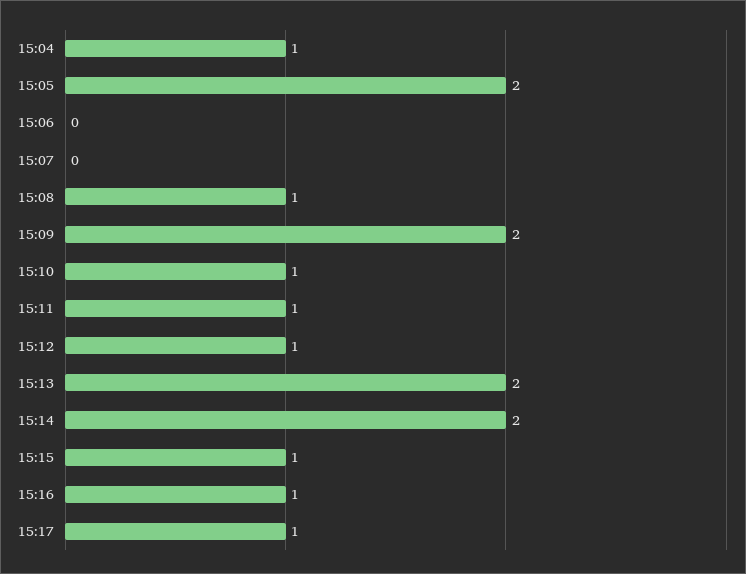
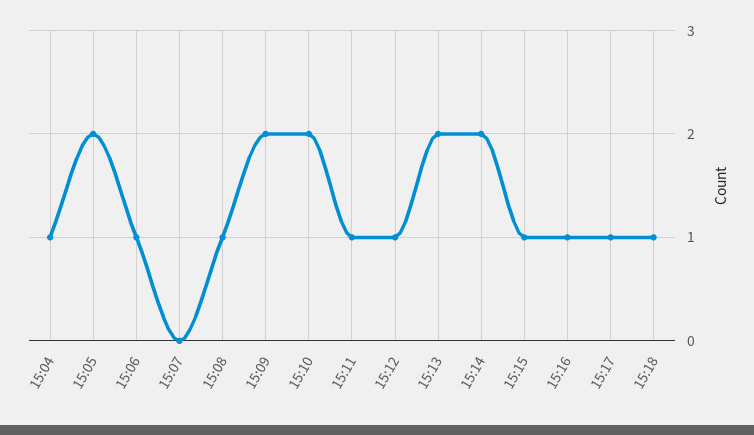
15:06: 0 -> 1
15:10: 1 -> 2
15:18: none -> 1

